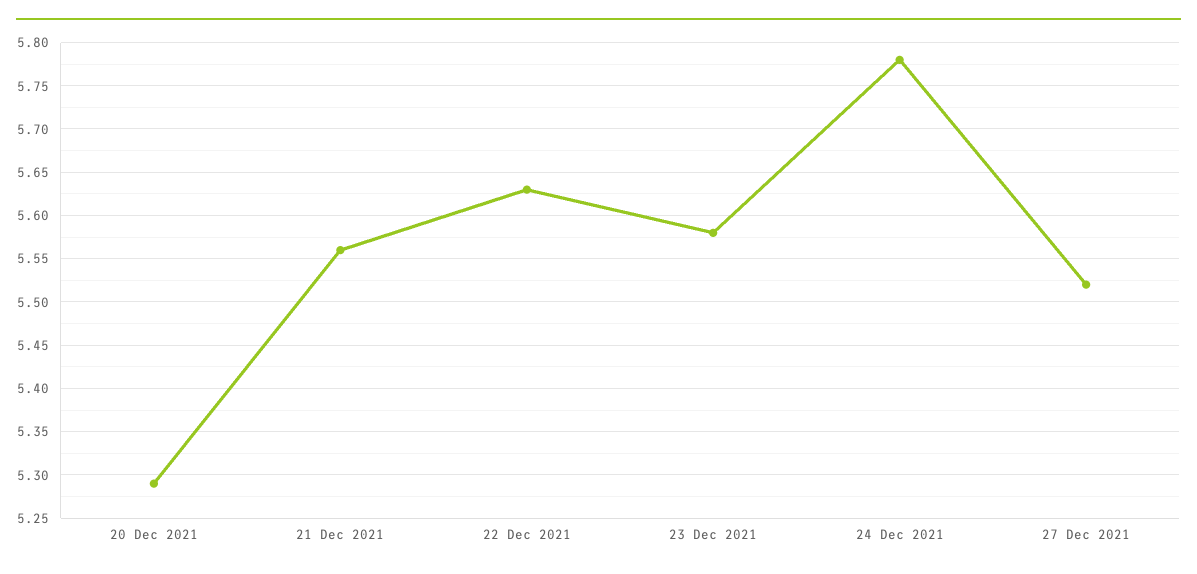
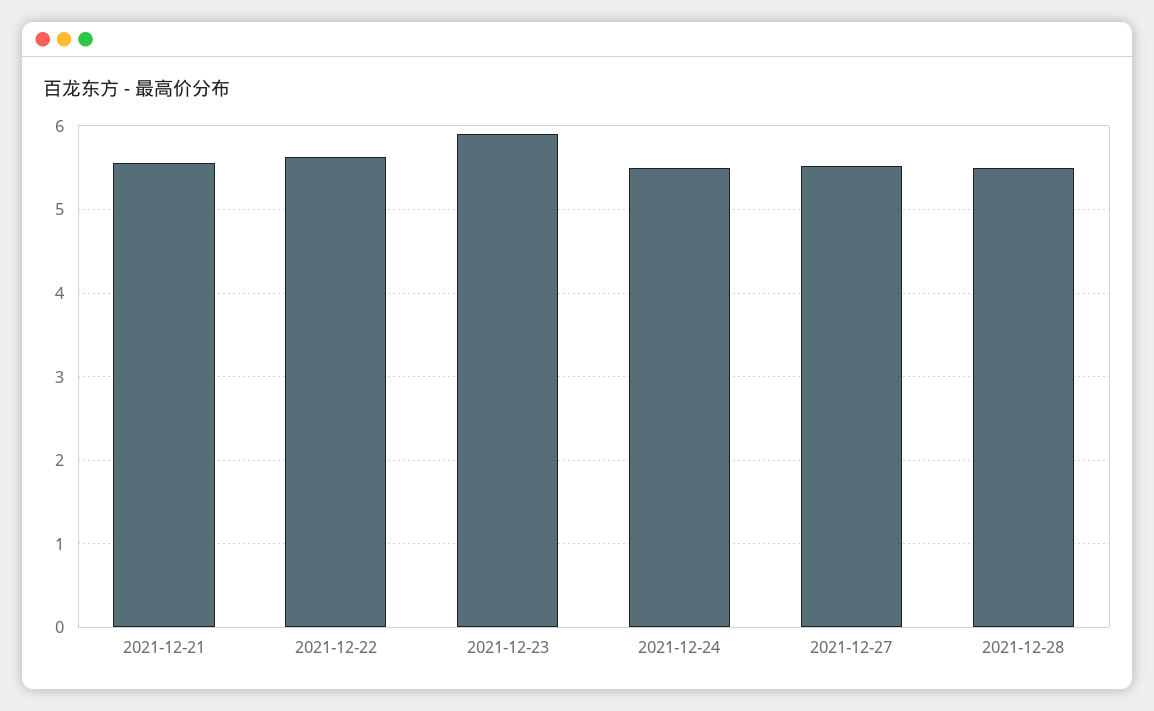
20 Dec 2021: 5.29 -> none
23 Dec 2021: 5.58 -> 5.9
24 Dec 2021: 5.78 -> 5.5
2021-12-28: none -> 5.5

